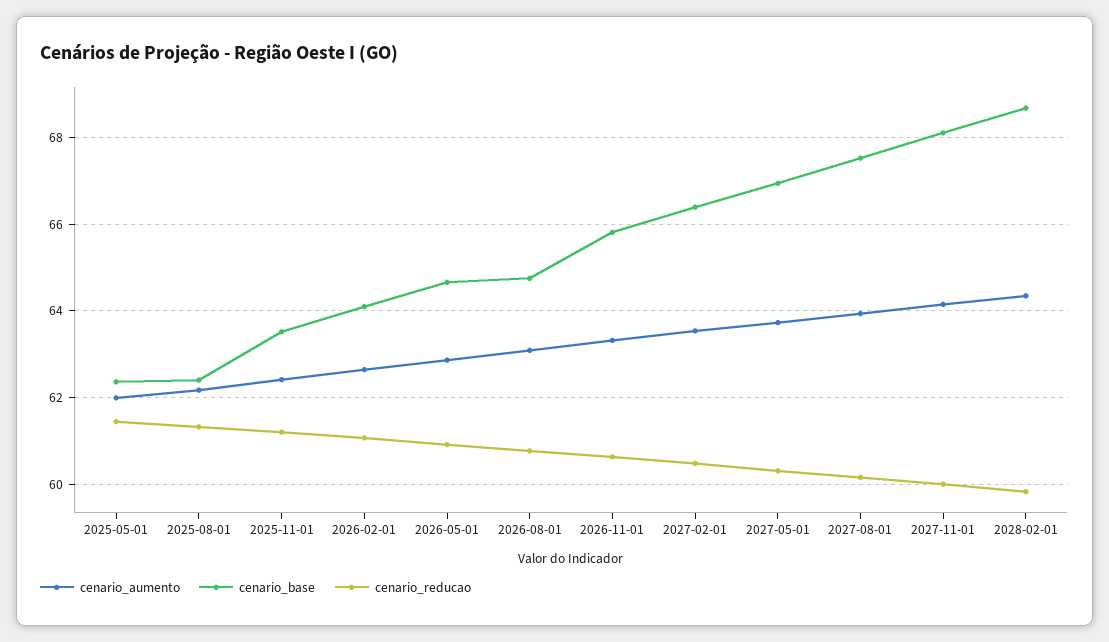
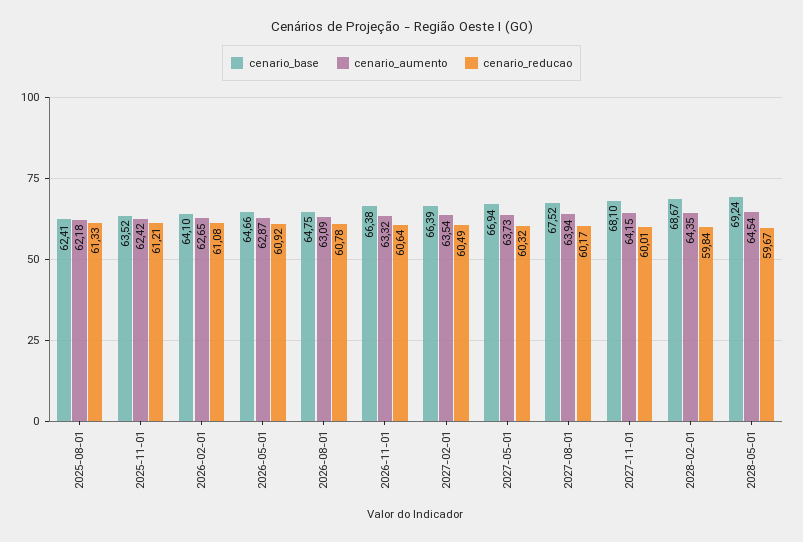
cenario_aumento, 2025-05-01: 62 -> none
cenario_base, 2025-05-01: 62.4 -> none
cenario_reducao, 2025-05-01: 61.4 -> none
cenario_base, 2026-11-01: 65.8 -> 66.38
cenario_base, 2028-05-01: none -> 69.24
cenario_aumento, 2028-05-01: none -> 64.54
cenario_reducao, 2028-05-01: none -> 59.67

